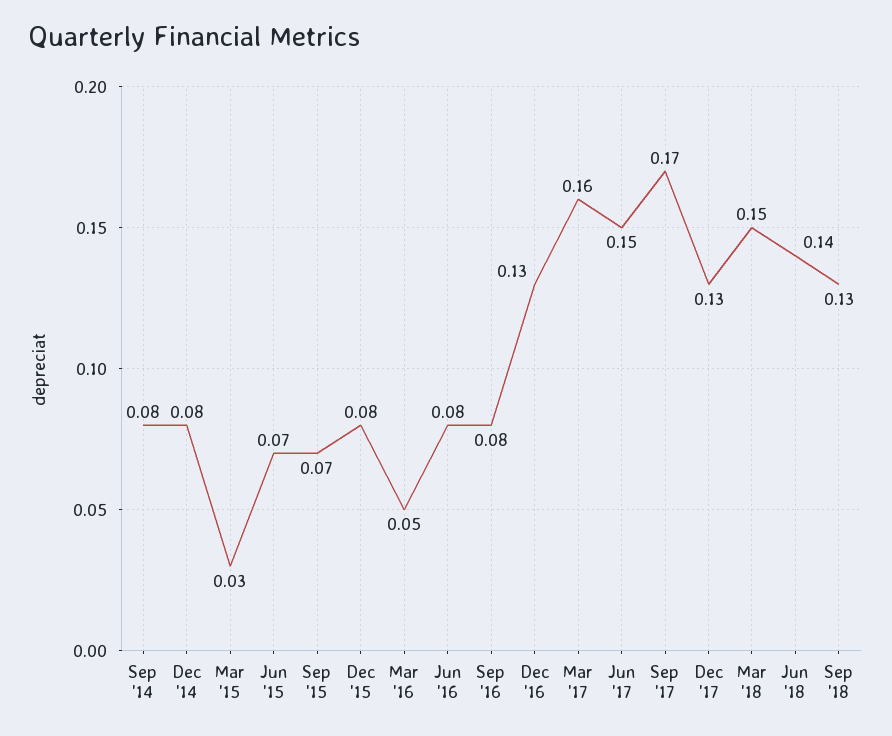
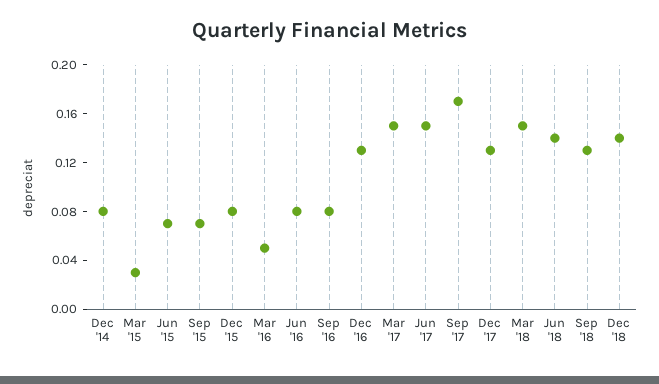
Sep '14: 0.08 -> none
Mar '17: 0.16 -> 0.15
Dec '18: none -> 0.14

